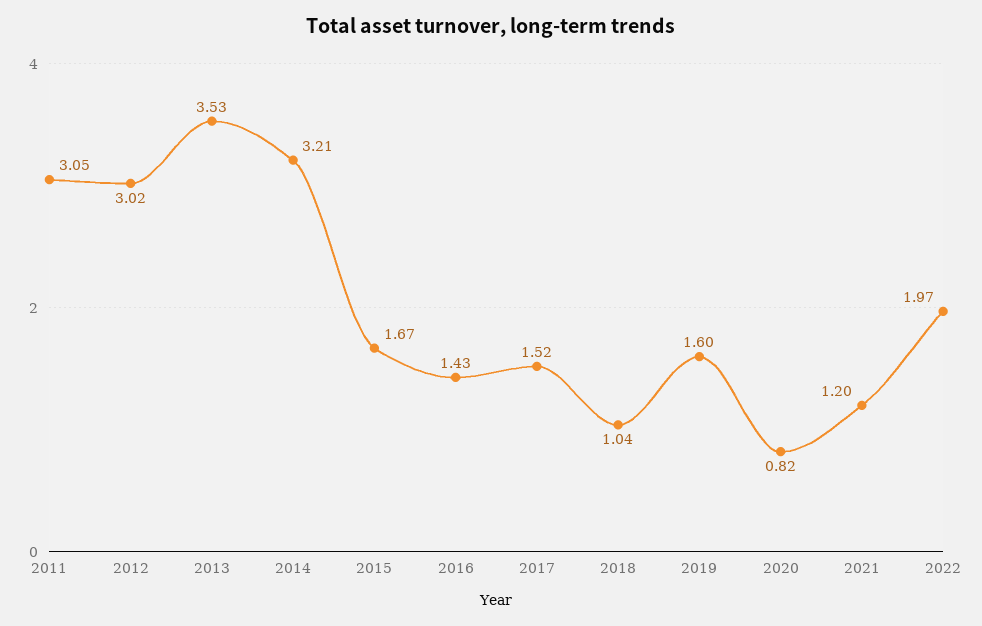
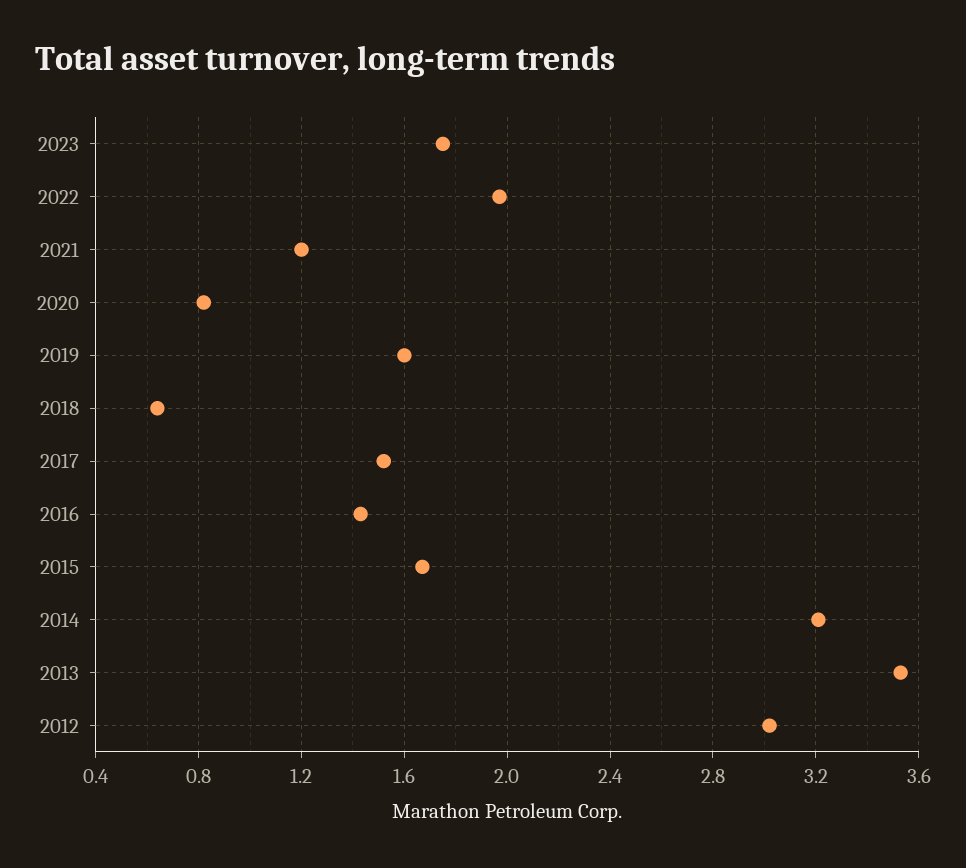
2011: 3.05 -> none
2018: 1.04 -> 0.65
2023: none -> 1.75

